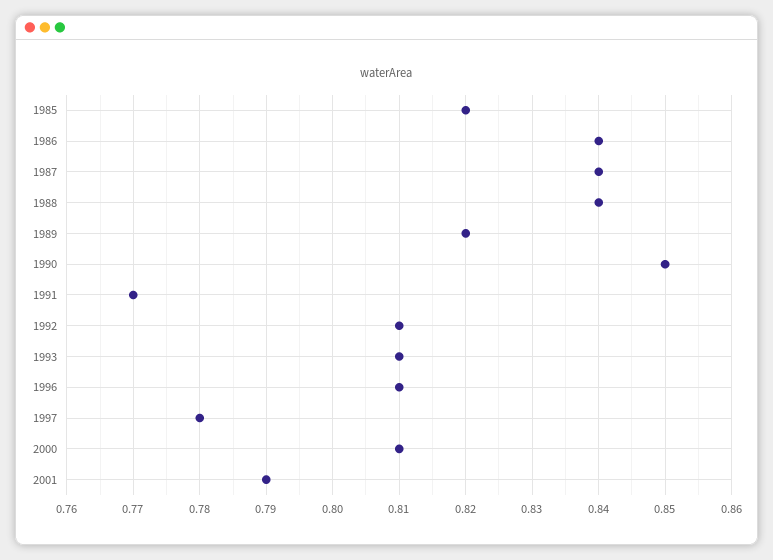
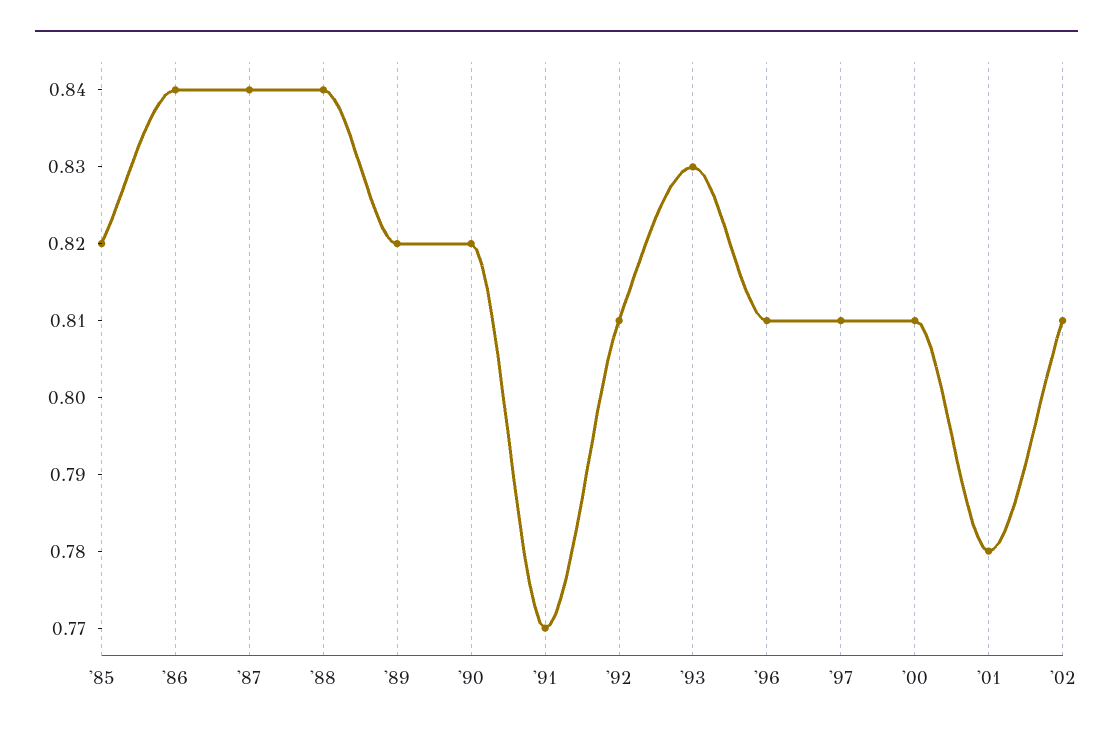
1990: 0.85 -> 0.82
1993: 0.81 -> 0.83
1997: 0.78 -> 0.81
2001: 0.79 -> 0.78
'02: none -> 0.81

